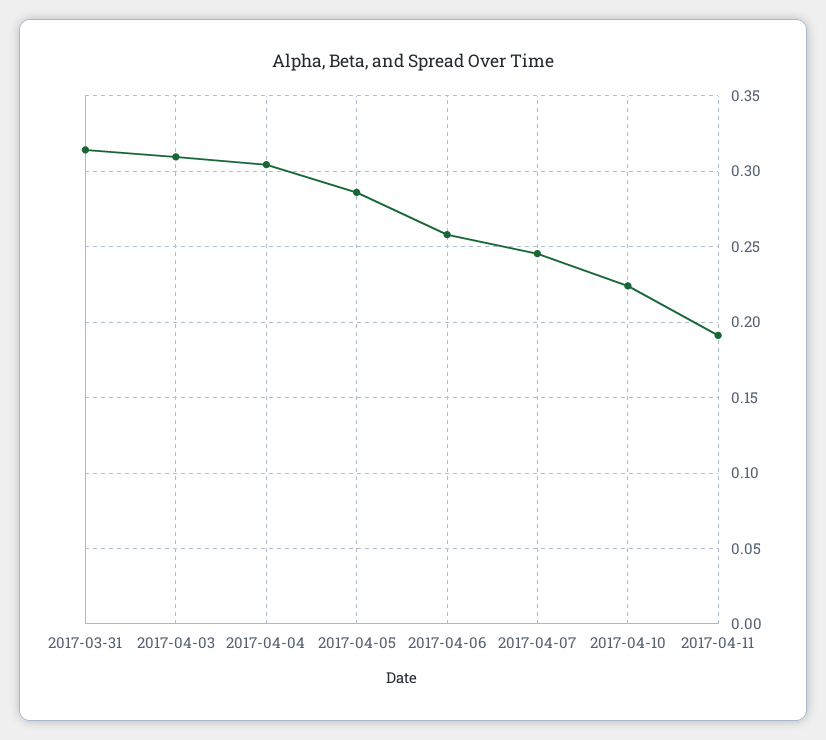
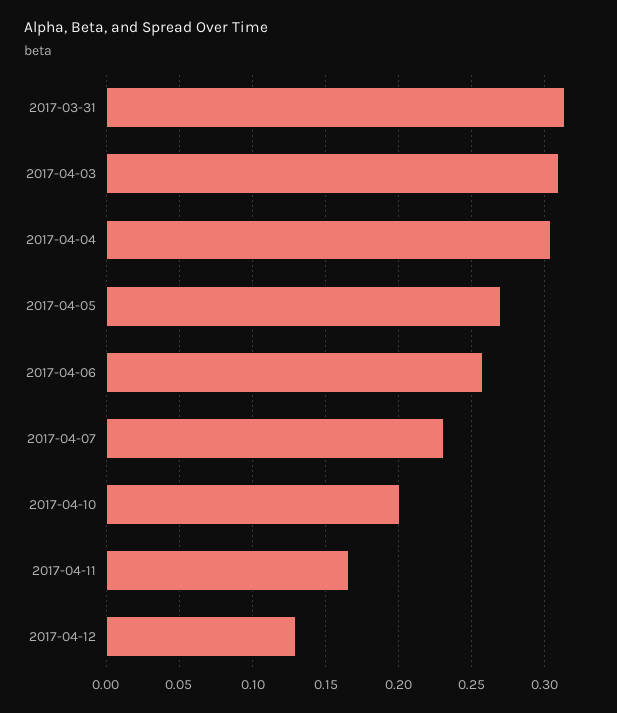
2017-04-05: 0.285 -> 0.27
2017-04-07: 0.245 -> 0.23
2017-04-10: 0.225 -> 0.2
2017-04-11: 0.19 -> 0.165
2017-04-12: none -> 0.13

